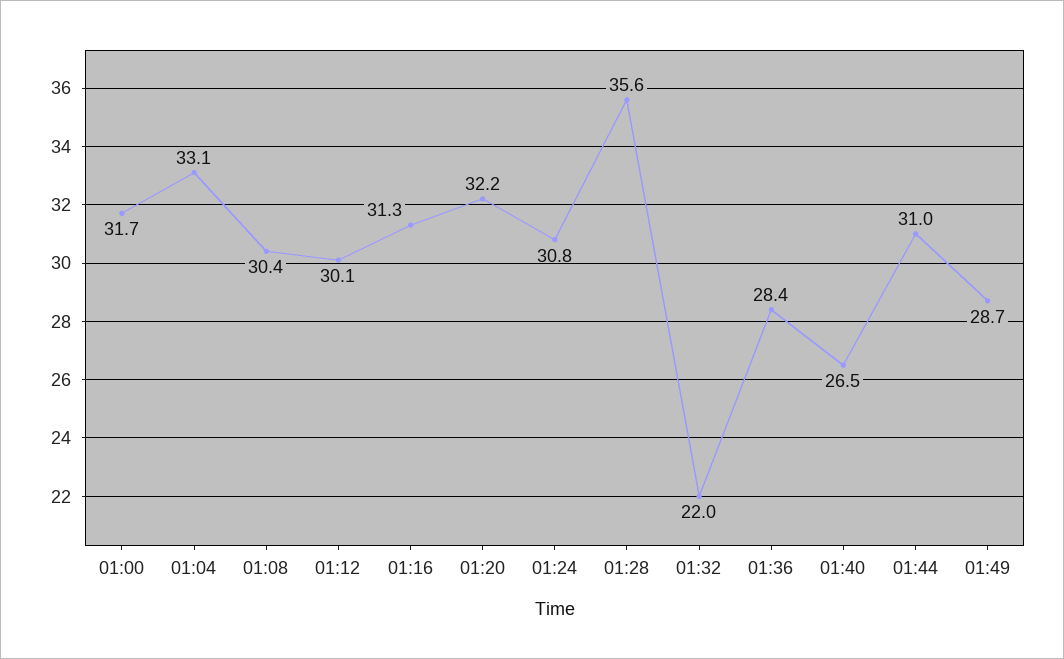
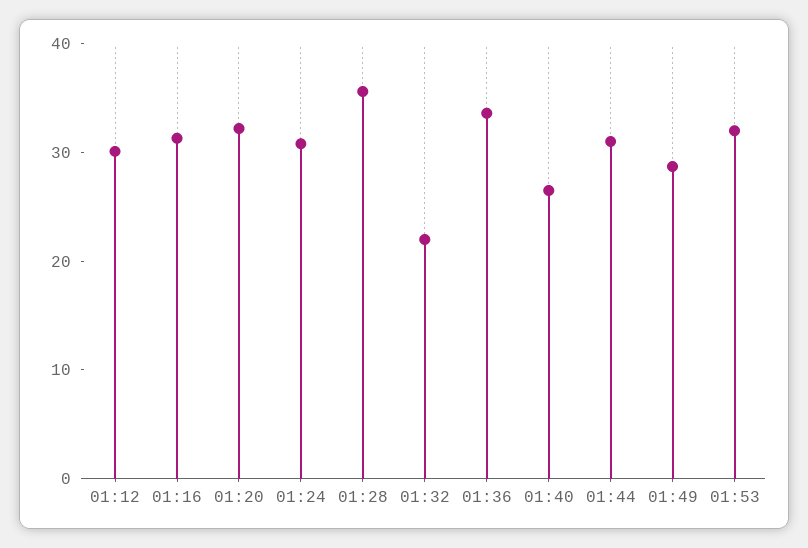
01:00: 31.7 -> none
01:04: 33.1 -> none
01:08: 30.4 -> none
01:36: 28.4 -> 34
01:53: none -> 32

